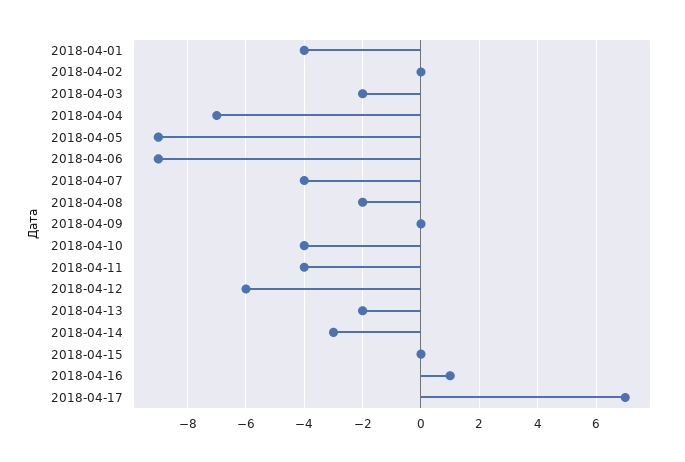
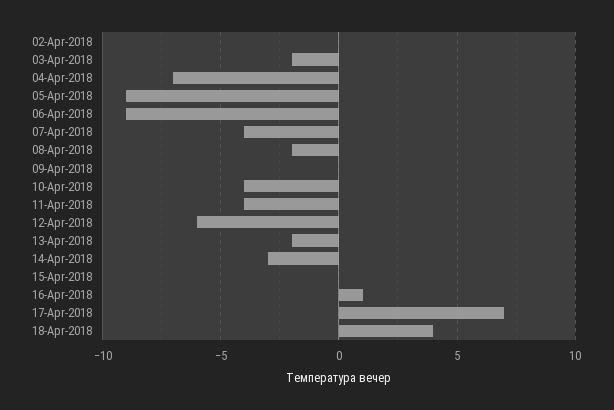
2018-04-01: -4 -> none
18-Apr-2018: none -> 4

